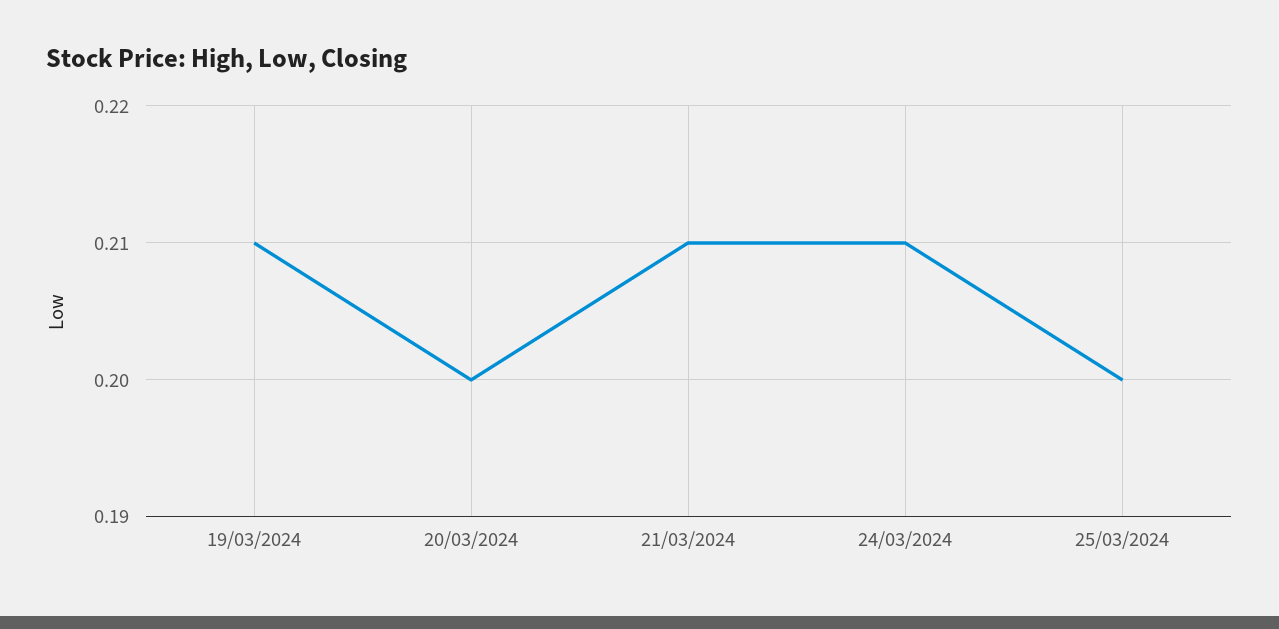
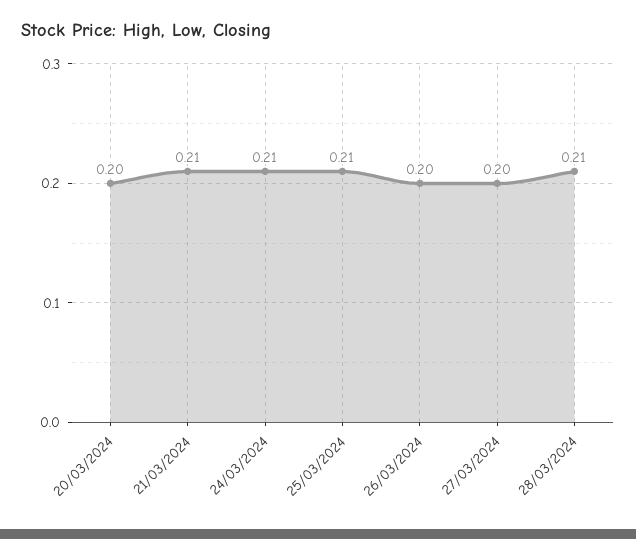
19/03/2024: 0.21 -> none
25/03/2024: 0.2 -> 0.21
26/03/2024: none -> 0.2
27/03/2024: none -> 0.2
28/03/2024: none -> 0.21

